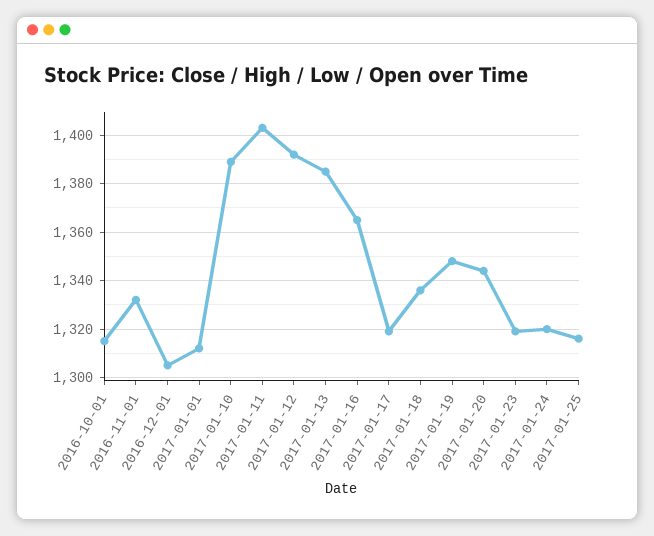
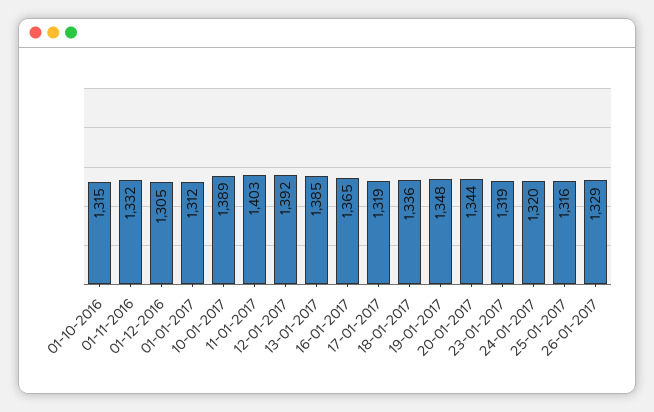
26-01-2017: none -> 1329

